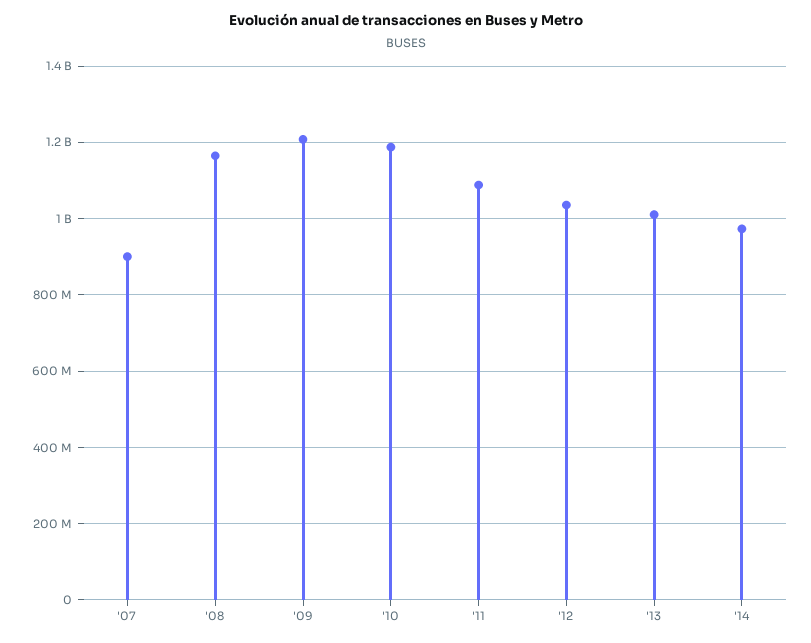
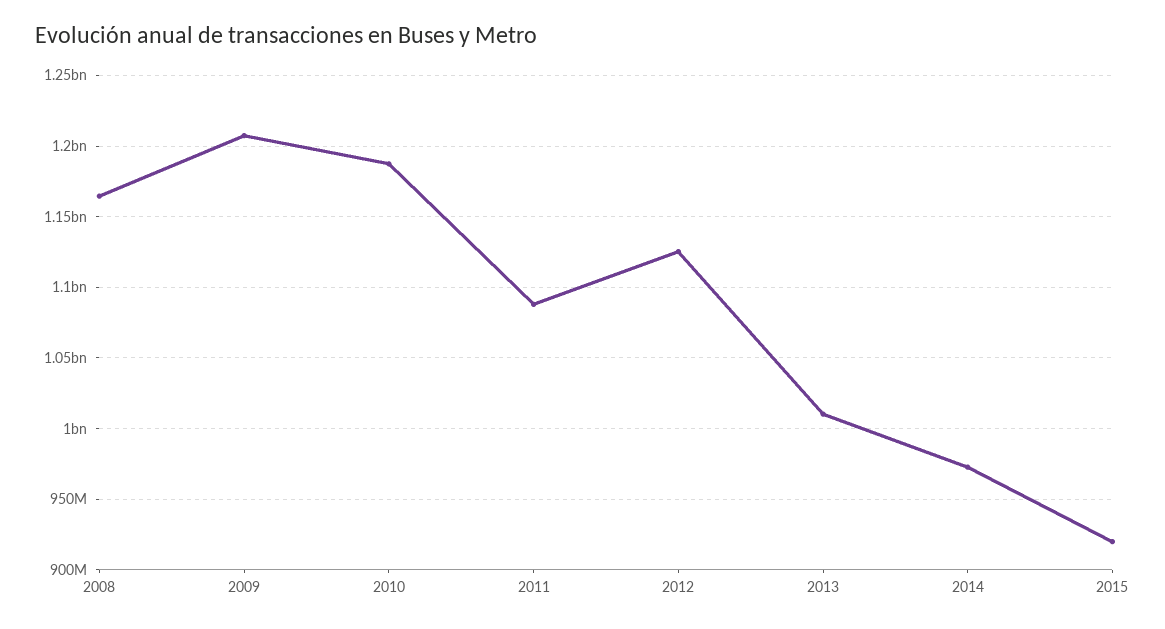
'07: 900000000 -> none
'12: 1040000000 -> 1125000000
2015: none -> 920000000

